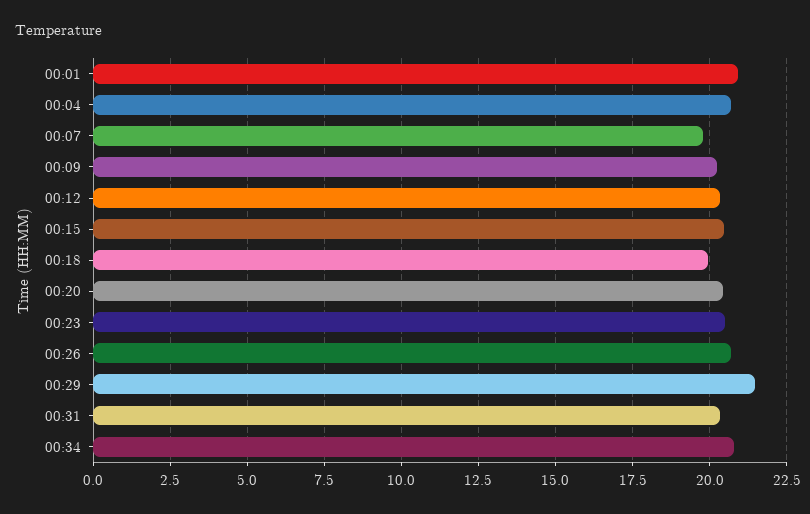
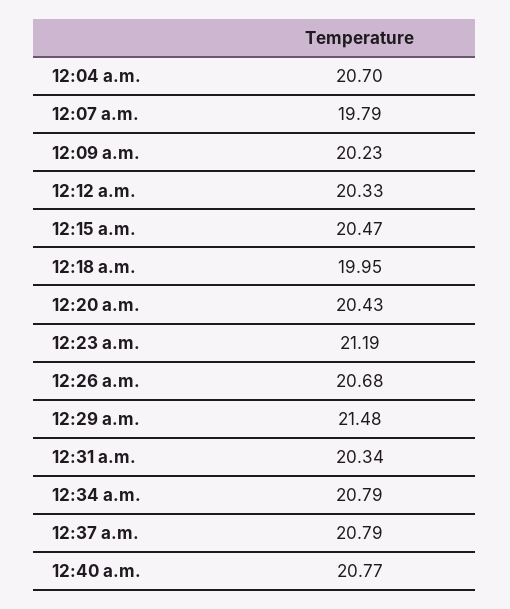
00:01: 21 -> none
00:23: 20.5 -> 21.19
12:37 a.m.: none -> 20.79
12:40 a.m.: none -> 20.77

